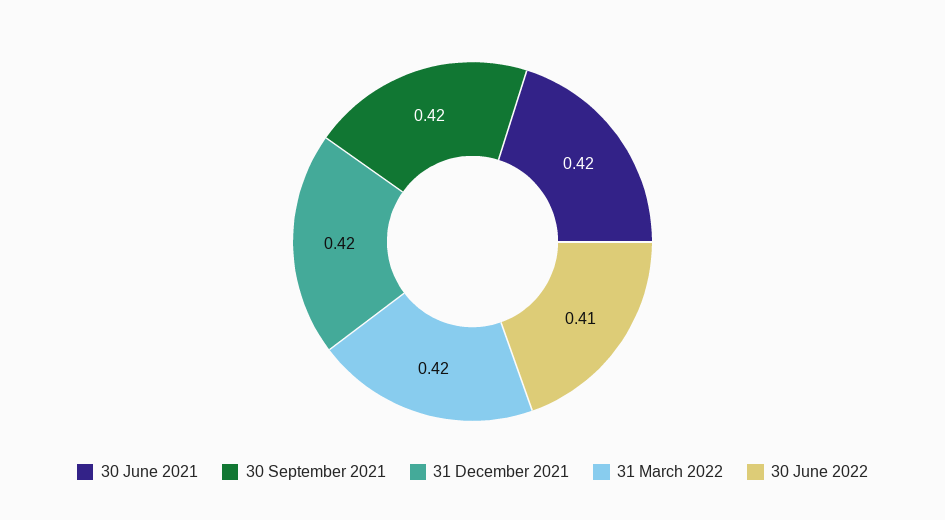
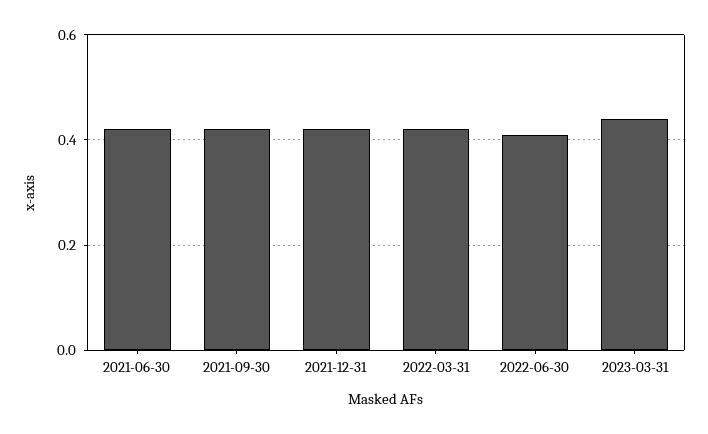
2023-03-31: none -> 0.45

